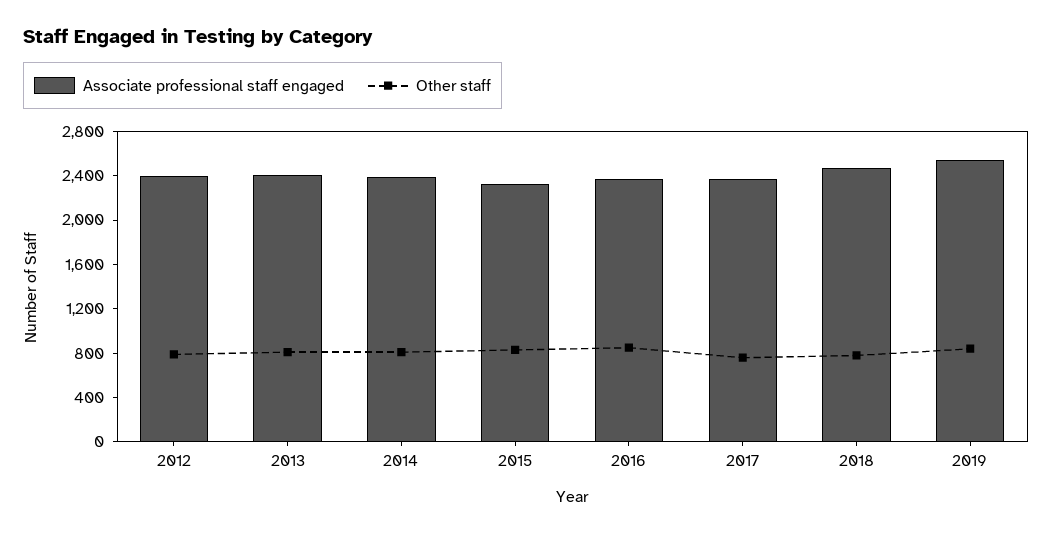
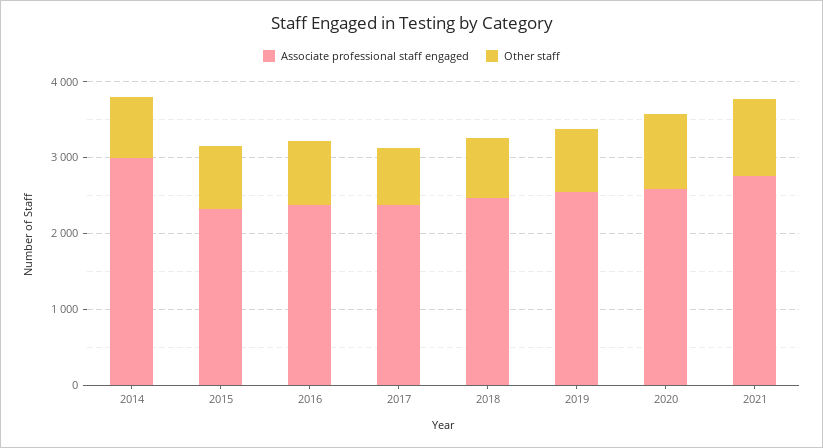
Associate professional staff engaged, 2012: 2400 -> none
Other staff, 2012: 800 -> none
Associate professional staff engaged, 2013: 2400 -> none
Other staff, 2013: 800 -> none
Associate professional staff engaged, 2014: 2400 -> 3000
Associate professional staff engaged, 2020: none -> 2600
Other staff, 2020: none -> 1000
Associate professional staff engaged, 2021: none -> 2800
Other staff, 2021: none -> 1000

